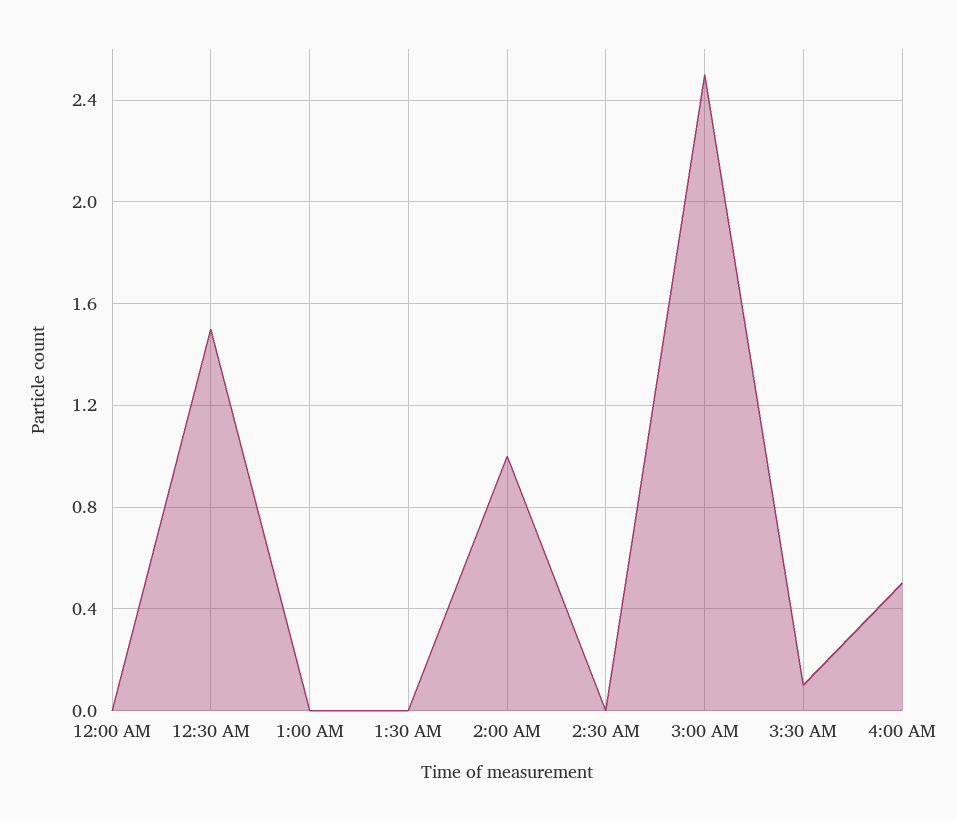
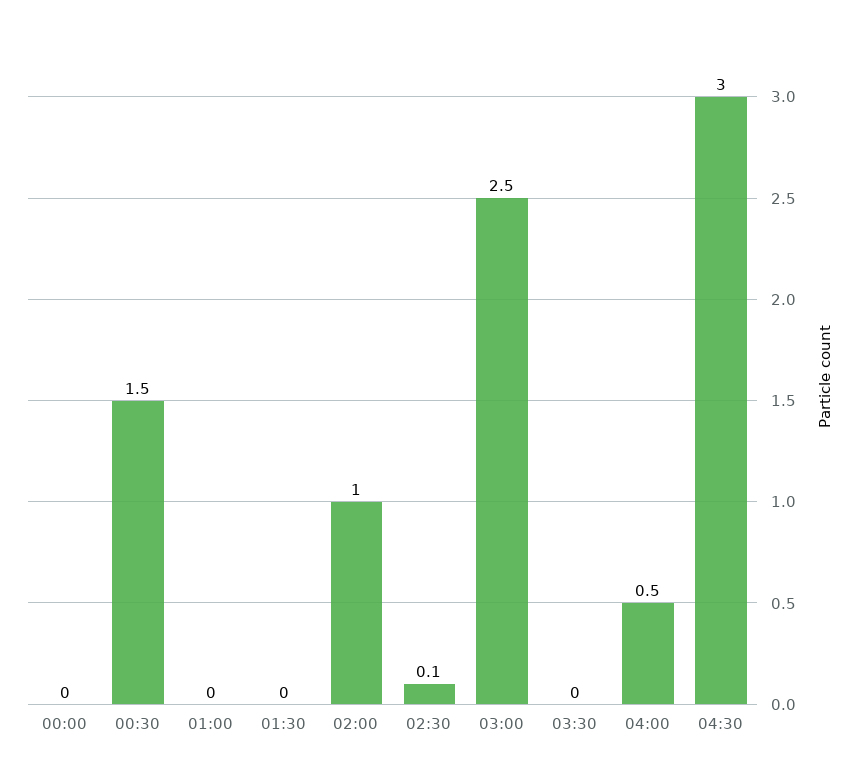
2:30 AM: 0 -> 0.1
3:30 AM: 0.1 -> 0
04:30: none -> 3

